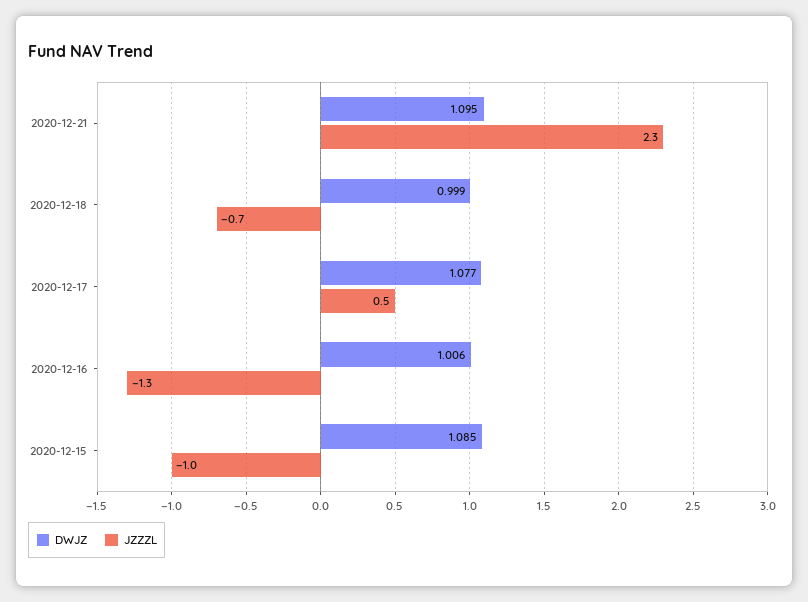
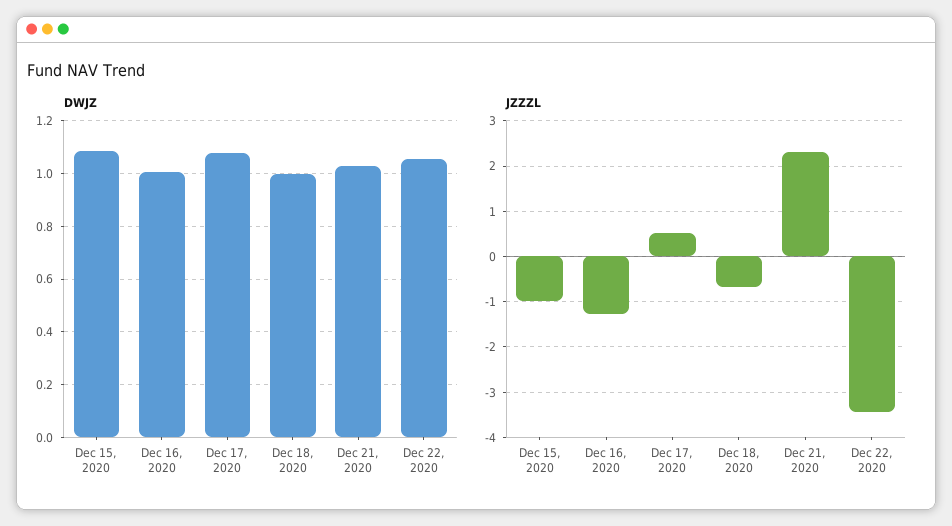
DWJZ, 2020-12-21: 1.095 -> 1.025
DWJZ, Dec 22, 2020: none -> 1.05
JZZZL, Dec 22, 2020: none -> -3.4

